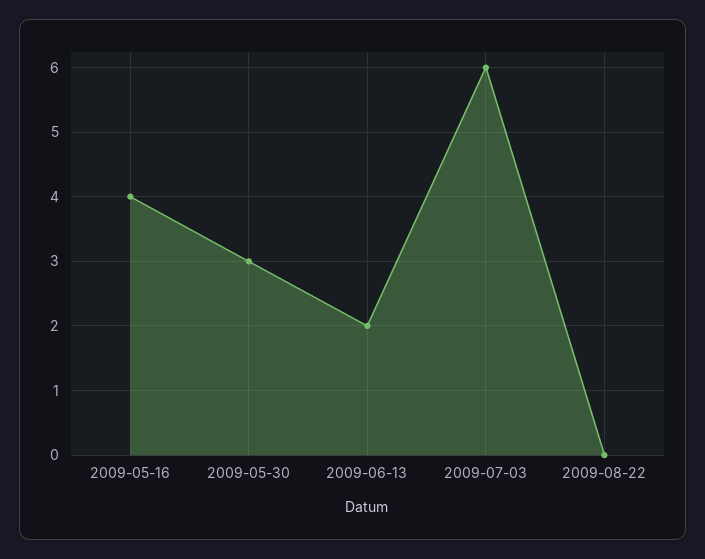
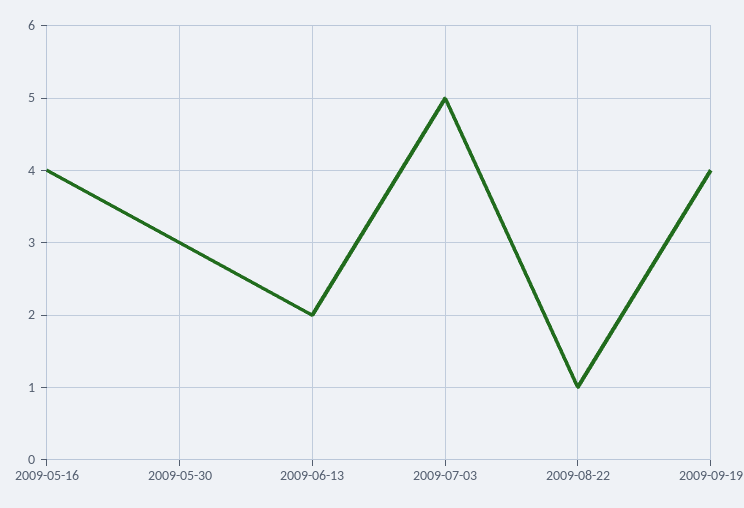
2009-07-03: 6 -> 5
2009-08-22: 0 -> 1
2009-09-19: none -> 4

